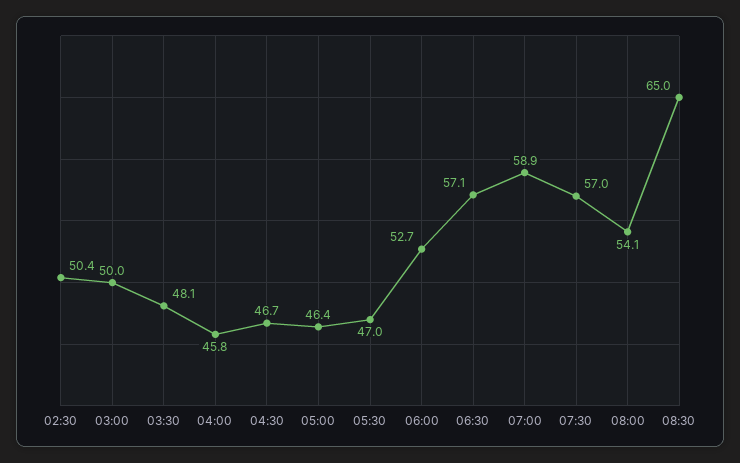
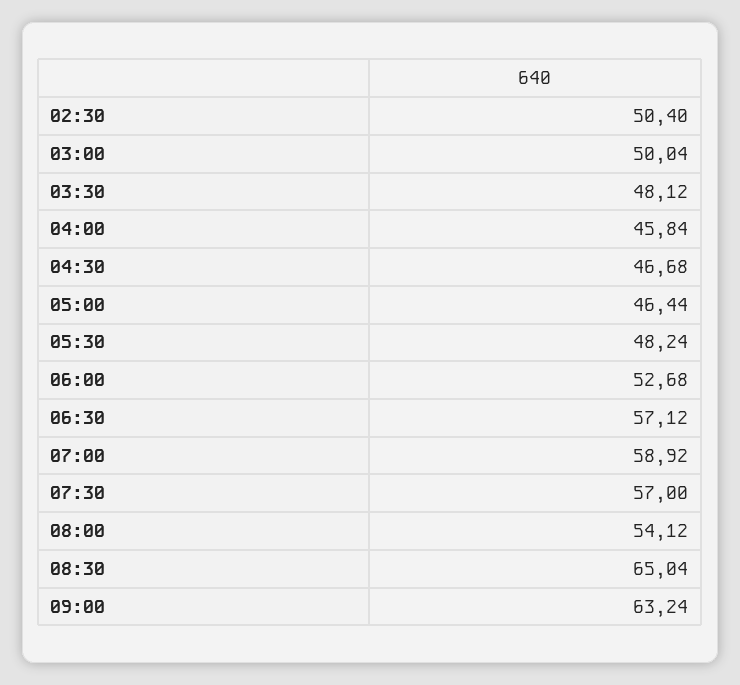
05:30: 47 -> 48.24
09:00: none -> 63.24

